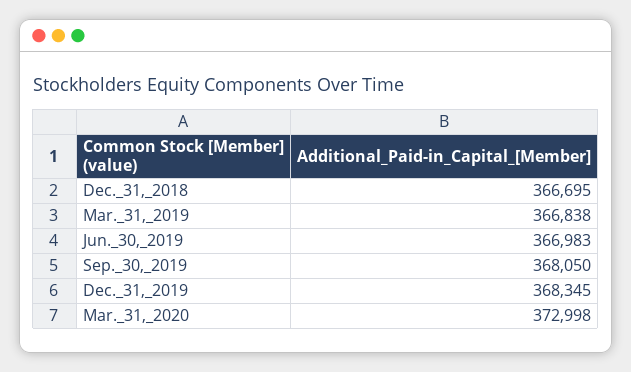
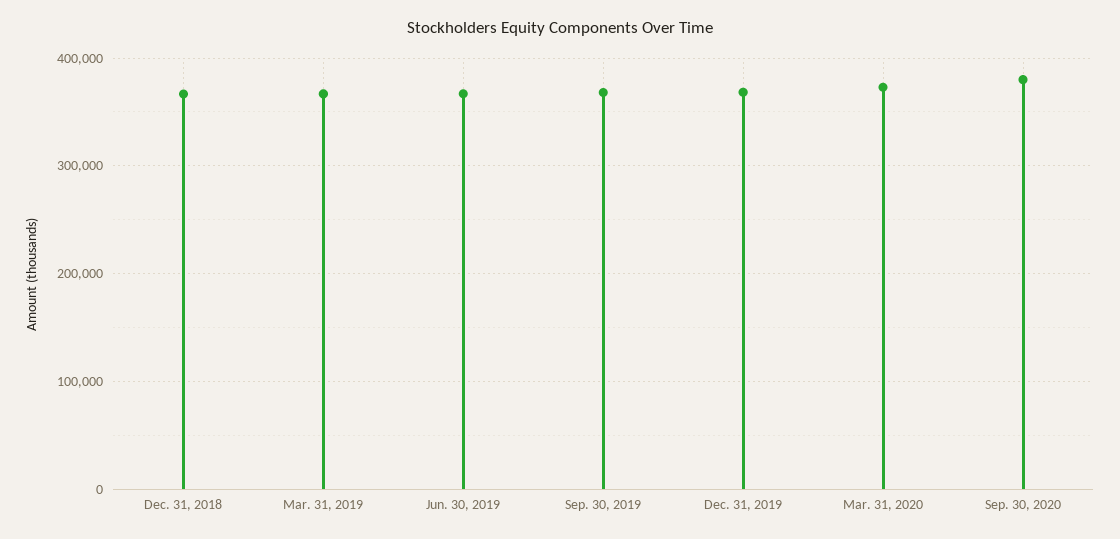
Sep. 30, 2020: none -> 380000

